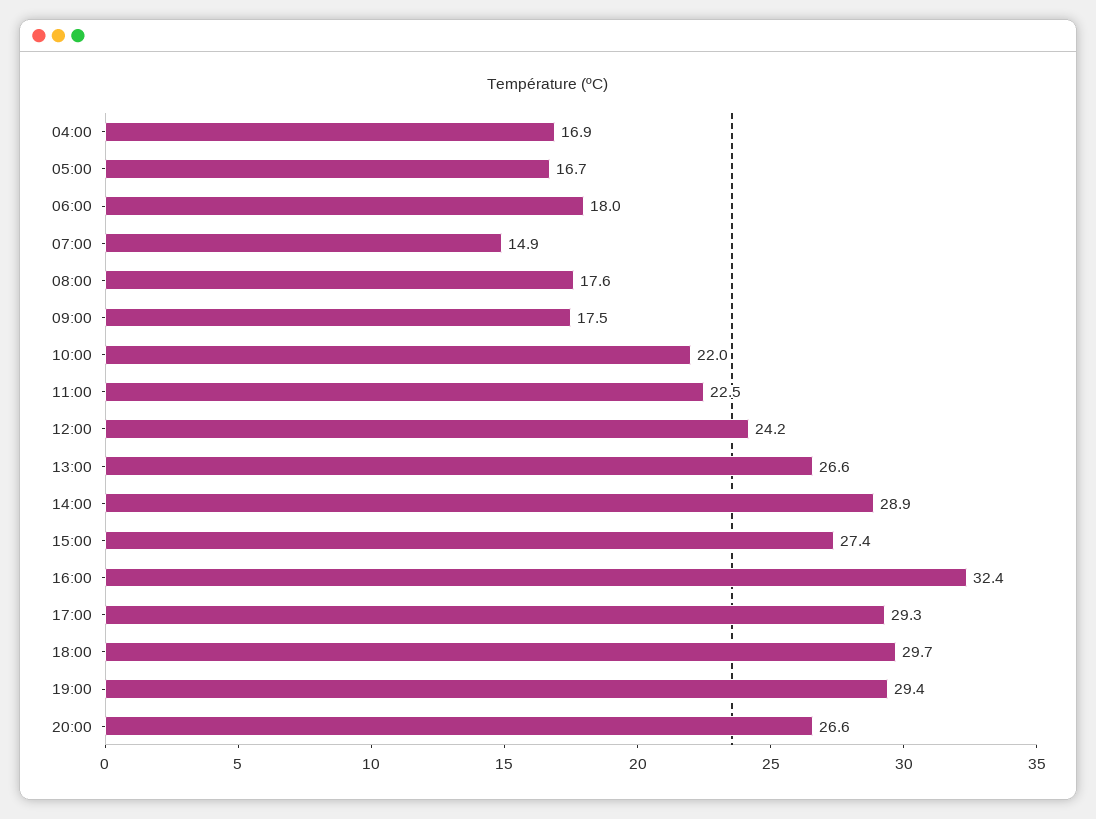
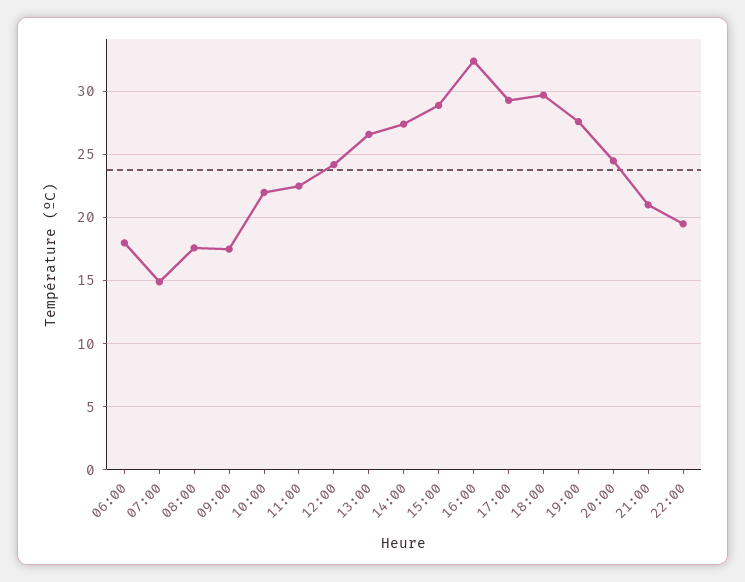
04:00: 16.9 -> none
05:00: 16.7 -> none
14:00: 28.9 -> 27.5
15:00: 27.4 -> 29
19:00: 29.4 -> 27.5
20:00: 26.6 -> 24.5
21:00: none -> 21
22:00: none -> 19.5

